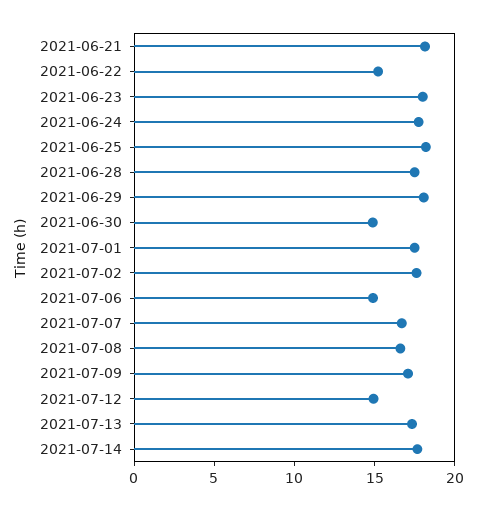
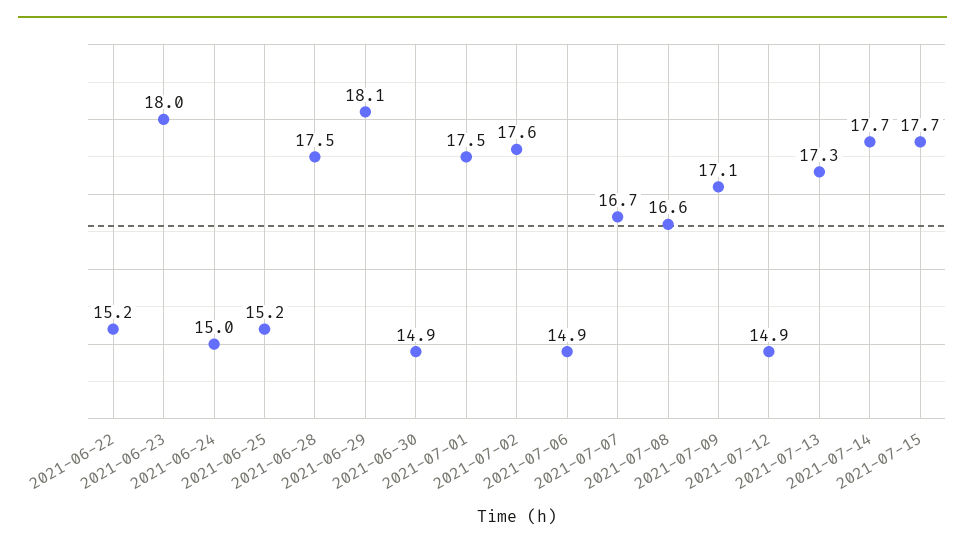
2021-06-21: 18 -> none
2021-06-24: 18 -> 15
2021-06-25: 18 -> 15.2
2021-07-15: none -> 17.7

